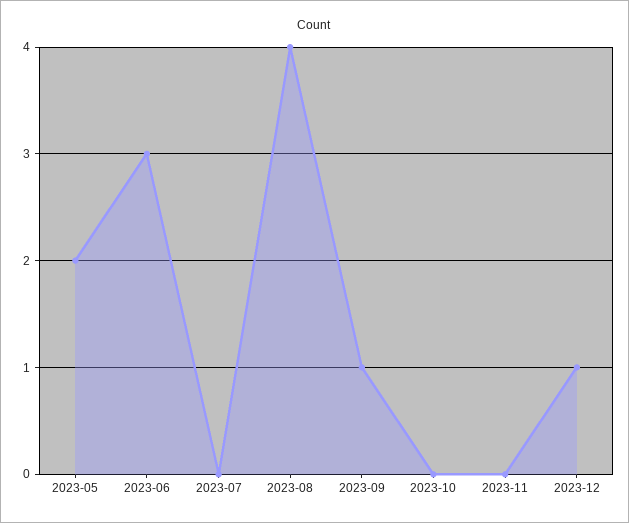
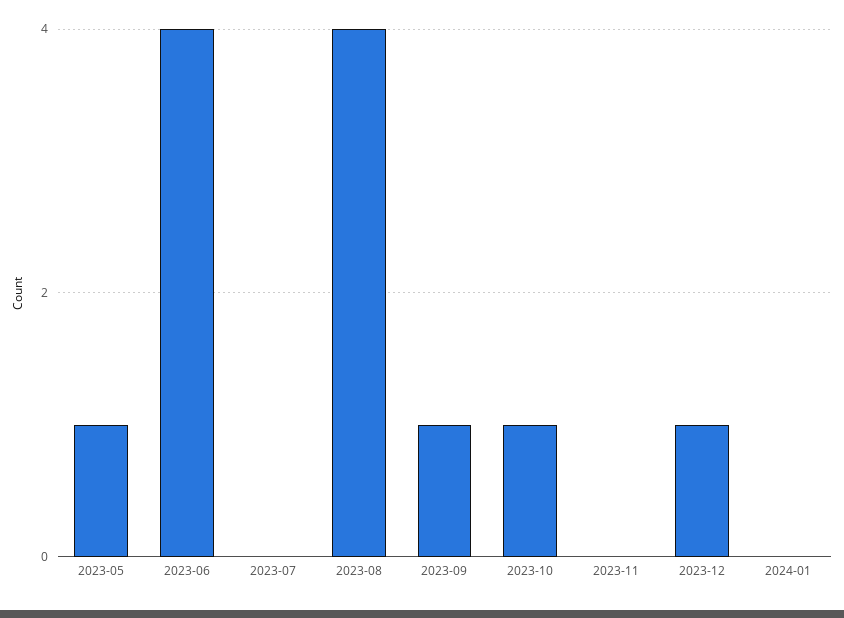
2023-05: 2 -> 1
2023-06: 3 -> 4
2023-10: 0 -> 1
2024-01: none -> 0

